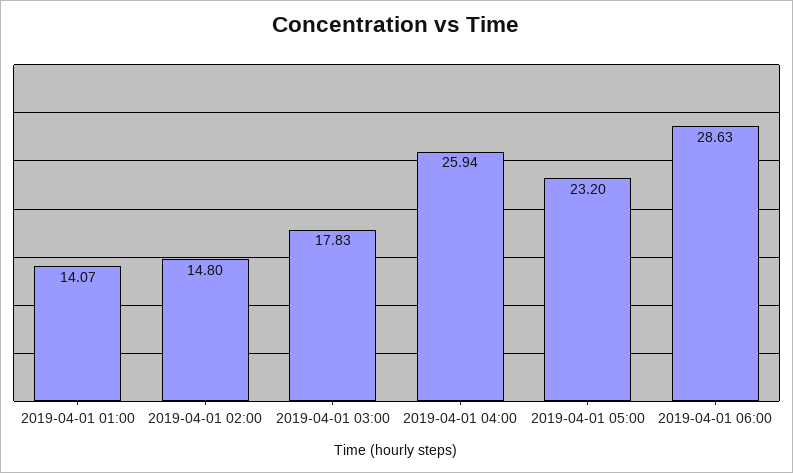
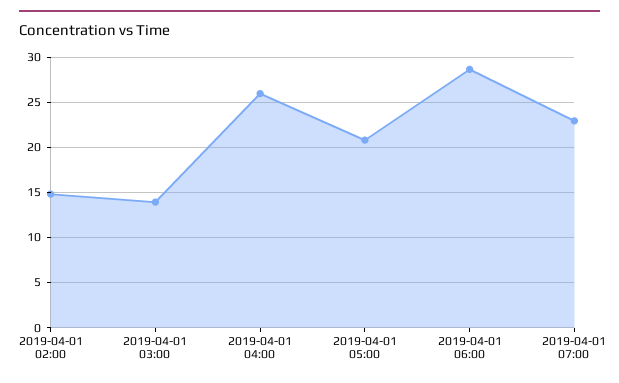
2019-04-01 01:00: 14.07 -> none
2019-04-01 03:00: 17.83 -> 14
2019-04-01 05:00: 23.2 -> 21
2019-04-01 07:00: none -> 23

